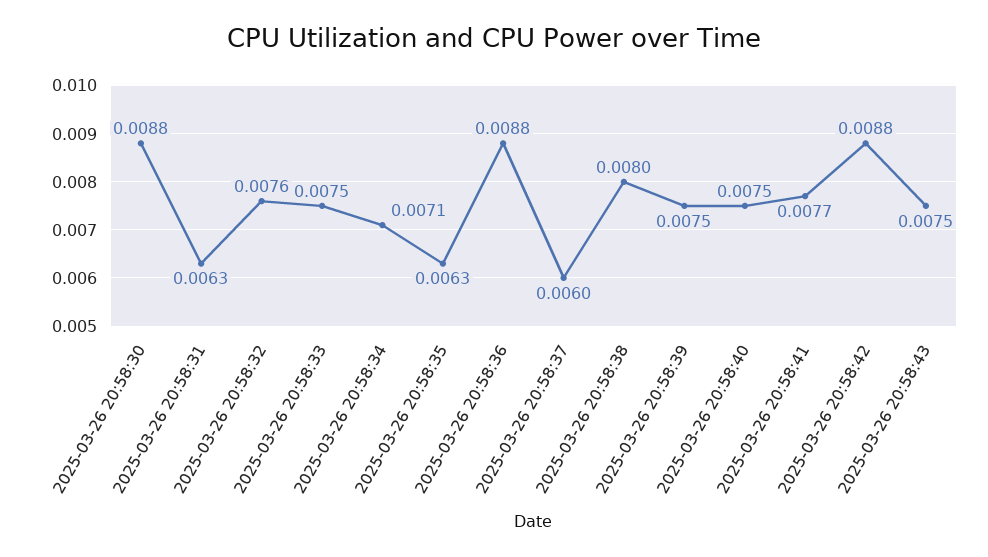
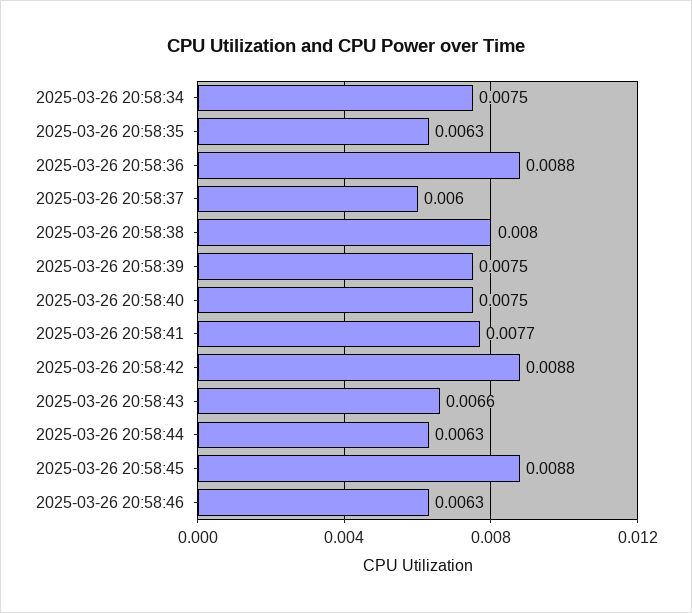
2025-03-26 20:58:30: 0.0088 -> none
2025-03-26 20:58:31: 0.0063 -> none
2025-03-26 20:58:32: 0.0076 -> none
2025-03-26 20:58:33: 0.0075 -> none
2025-03-26 20:58:34: 0.0071 -> 0.0075
2025-03-26 20:58:43: 0.0075 -> 0.0066
2025-03-26 20:58:44: none -> 0.0063
2025-03-26 20:58:45: none -> 0.0088
2025-03-26 20:58:46: none -> 0.0063

